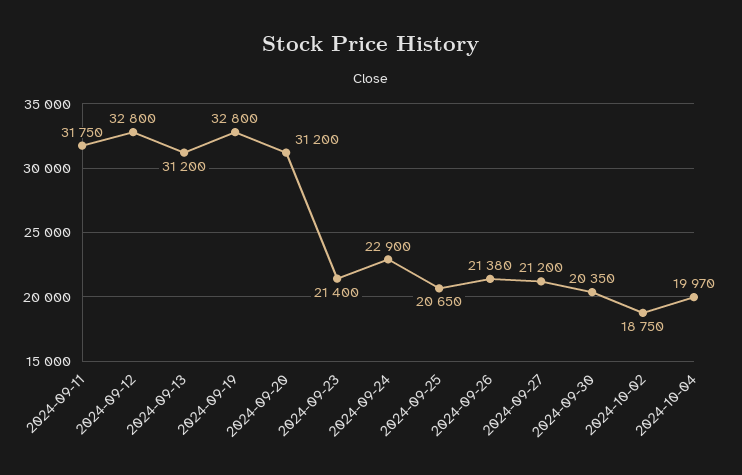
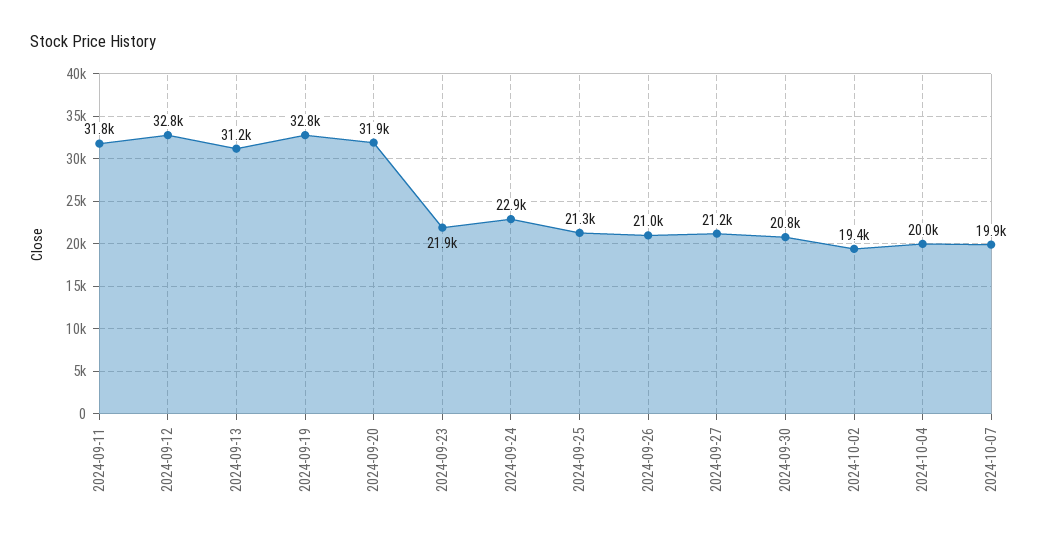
2024-09-20: 31200 -> 31900
2024-09-23: 21400 -> 21900
2024-09-25: 20650 -> 21300
2024-09-26: 21380 -> 21000
2024-09-30: 20350 -> 20800
2024-10-02: 18750 -> 19400
2024-10-07: none -> 19900

